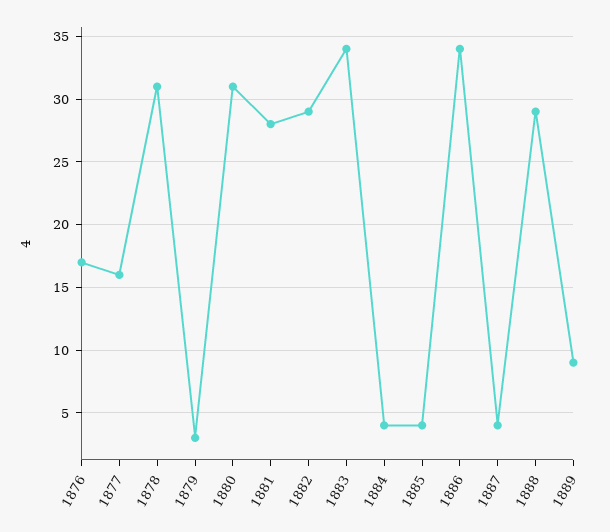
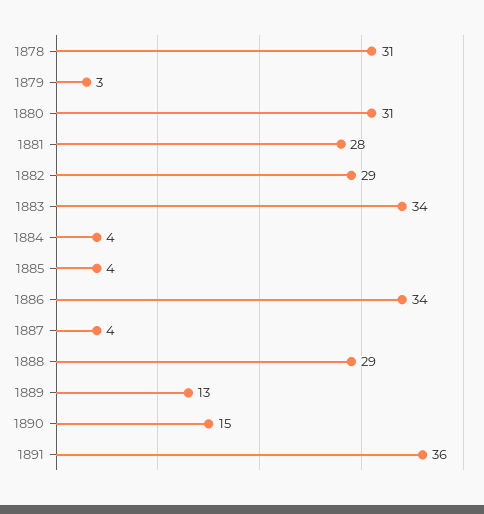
1876: 17 -> none
1877: 16 -> none
1889: 9 -> 13
1890: none -> 15
1891: none -> 36

